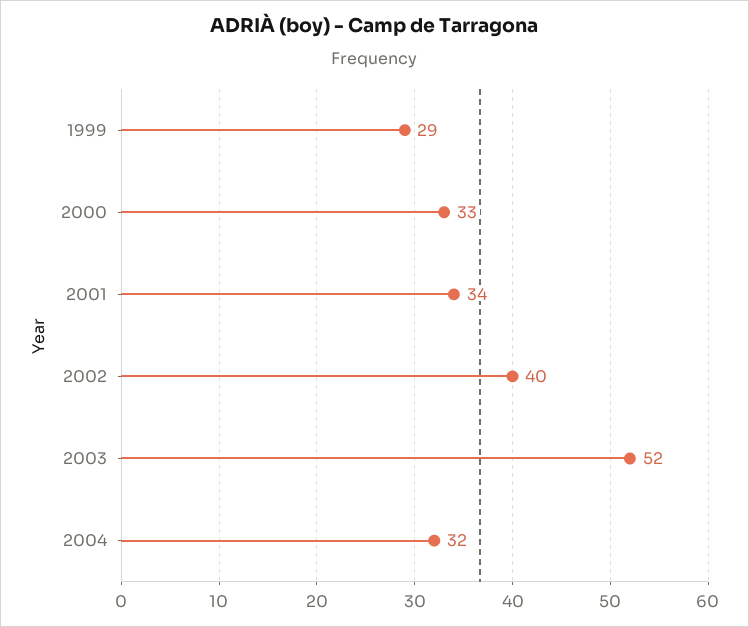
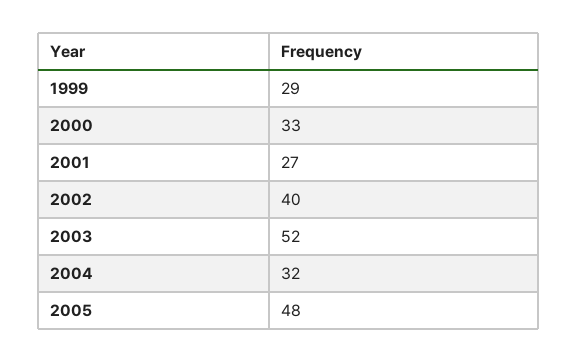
2001: 34 -> 27
2005: none -> 48

